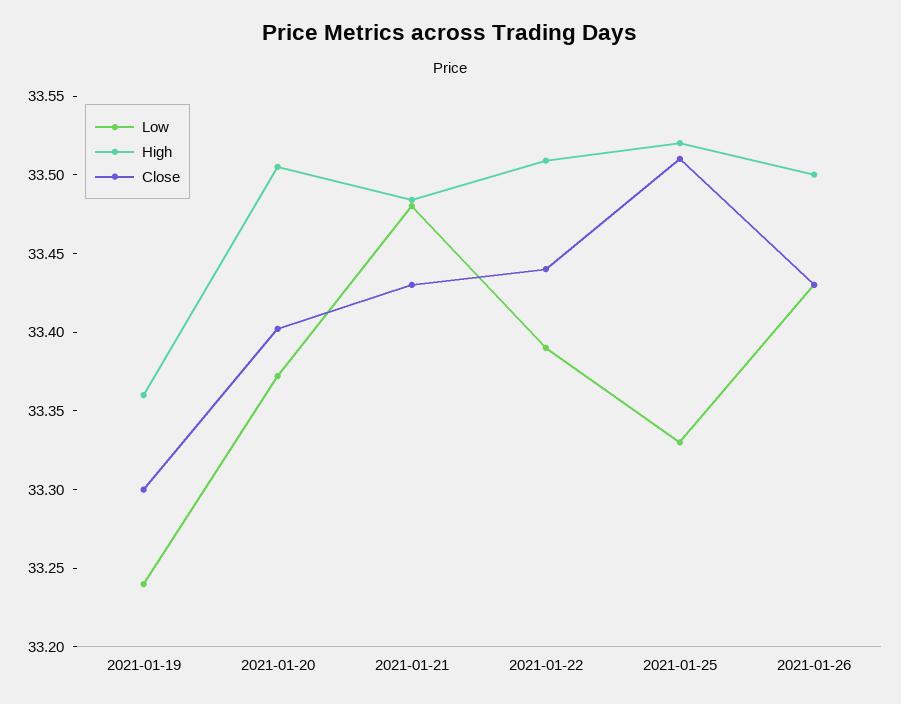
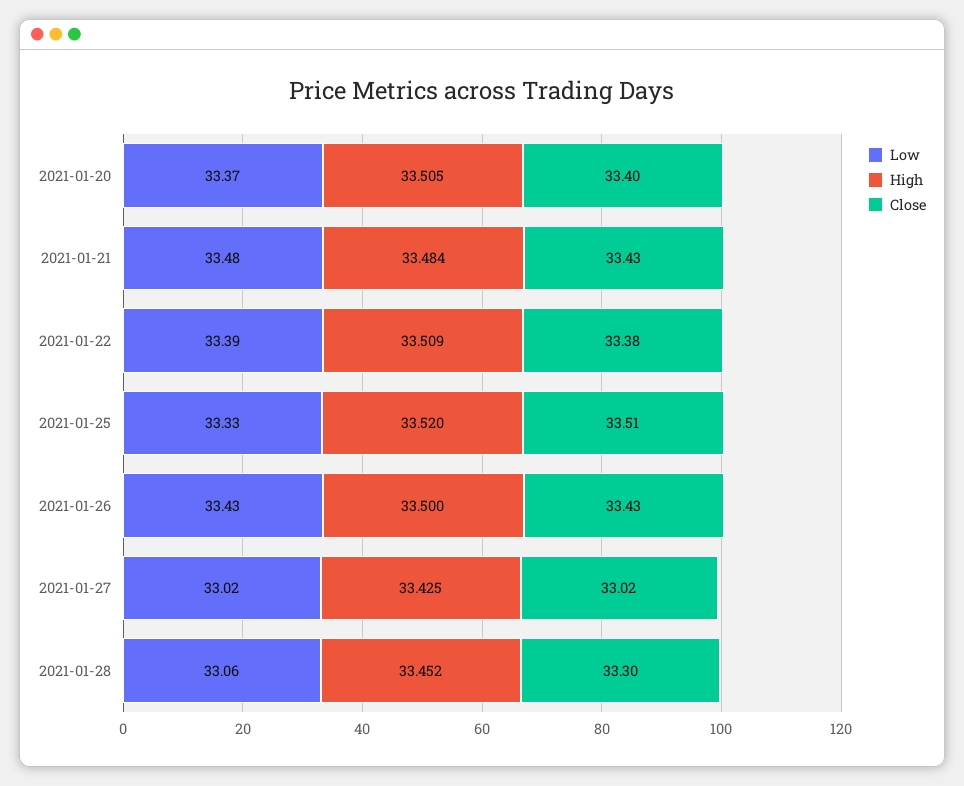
Low, 2021-01-19: 33.24 -> none
High, 2021-01-19: 33.36 -> none
Close, 2021-01-19: 33.3 -> none
Close, 2021-01-22: 33.44 -> 33.38
Low, 2021-01-27: none -> 33.02
High, 2021-01-27: none -> 33.425
Close, 2021-01-27: none -> 33.02
Low, 2021-01-28: none -> 33.06
High, 2021-01-28: none -> 33.452
Close, 2021-01-28: none -> 33.3

